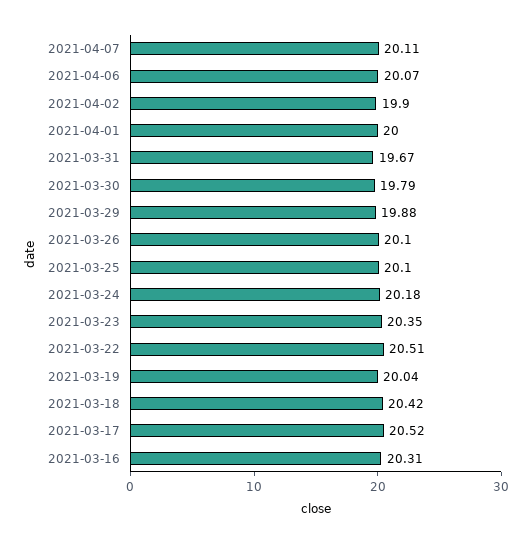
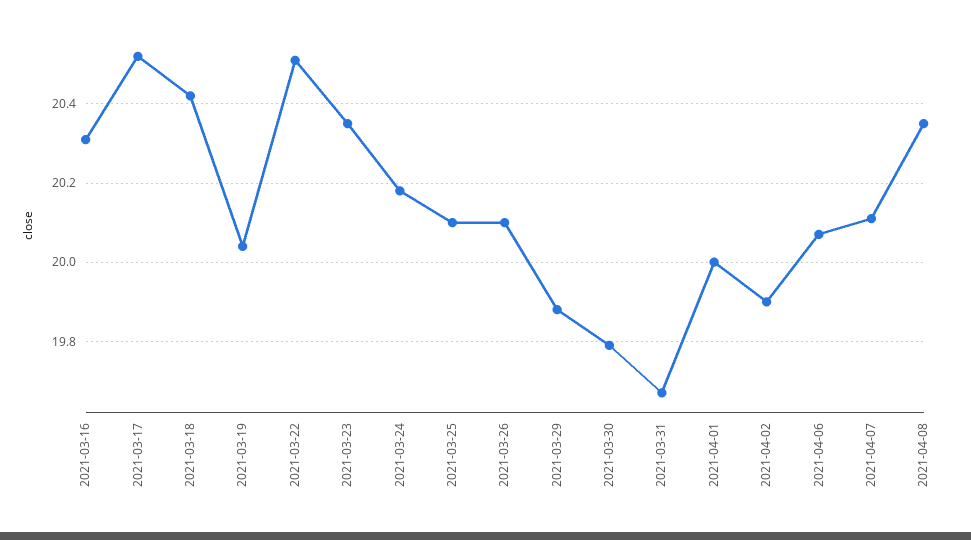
2021-04-08: none -> 20.35

